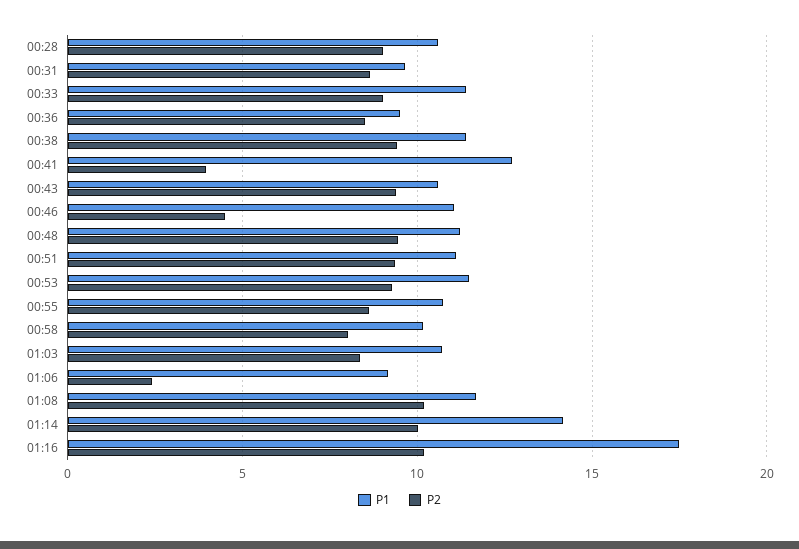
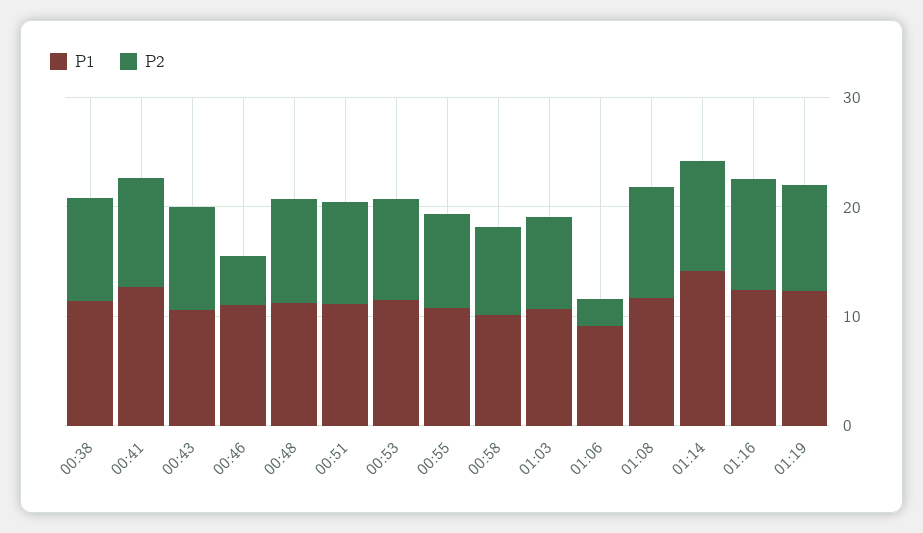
P1, 00:28: 10.5 -> none
P2, 00:28: 9 -> none
P1, 00:31: 9.5 -> none
P2, 00:31: 8.5 -> none
P1, 00:33: 11.5 -> none
P2, 00:33: 9 -> none
P1, 00:36: 9.5 -> none
P2, 00:36: 8.5 -> none
P2, 00:41: 4 -> 10
P1, 01:16: 17.5 -> 12
P1, 01:19: none -> 12
P2, 01:19: none -> 10

